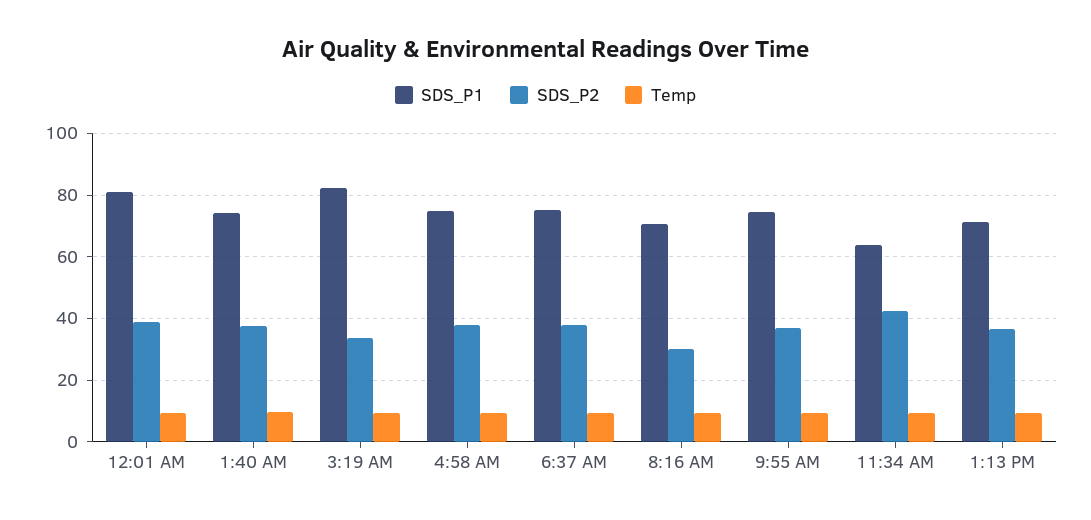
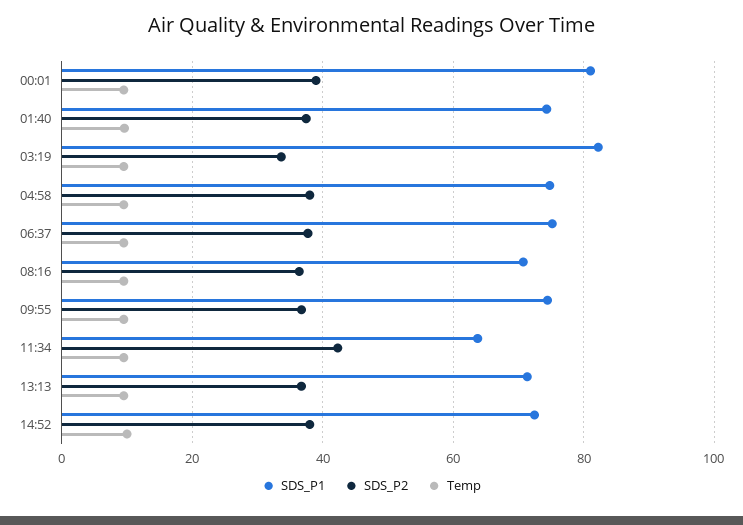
SDS_P2, 8:16 AM: 30 -> 36
SDS_P1, 14:52: none -> 72
SDS_P2, 14:52: none -> 38
Temp, 14:52: none -> 10

